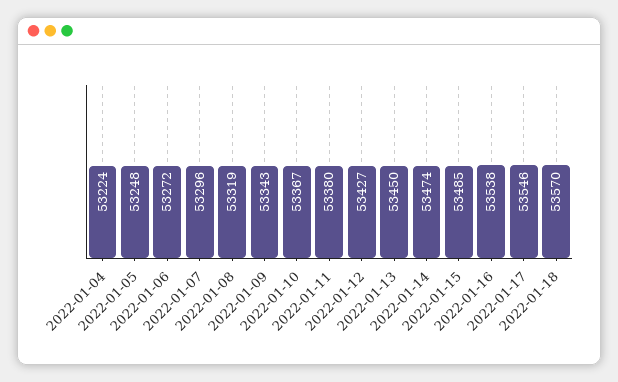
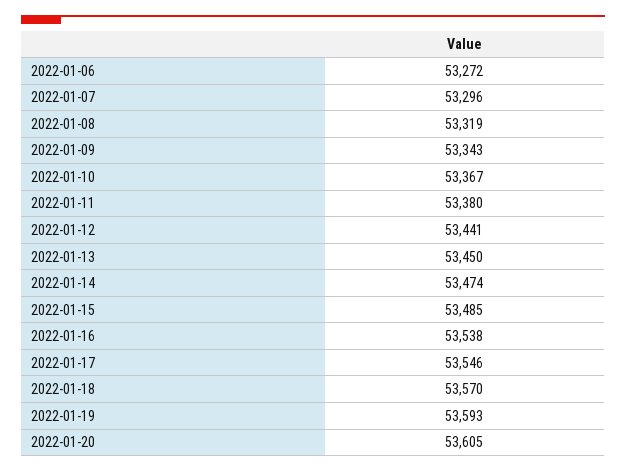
2022-01-04: 53224 -> none
2022-01-05: 53248 -> none
2022-01-12: 53427 -> 53441
2022-01-19: none -> 53593
2022-01-20: none -> 53605

